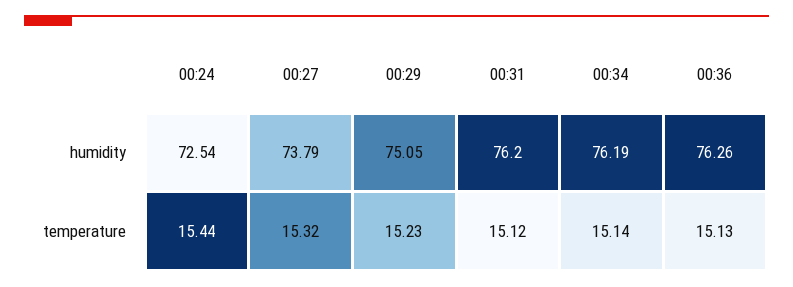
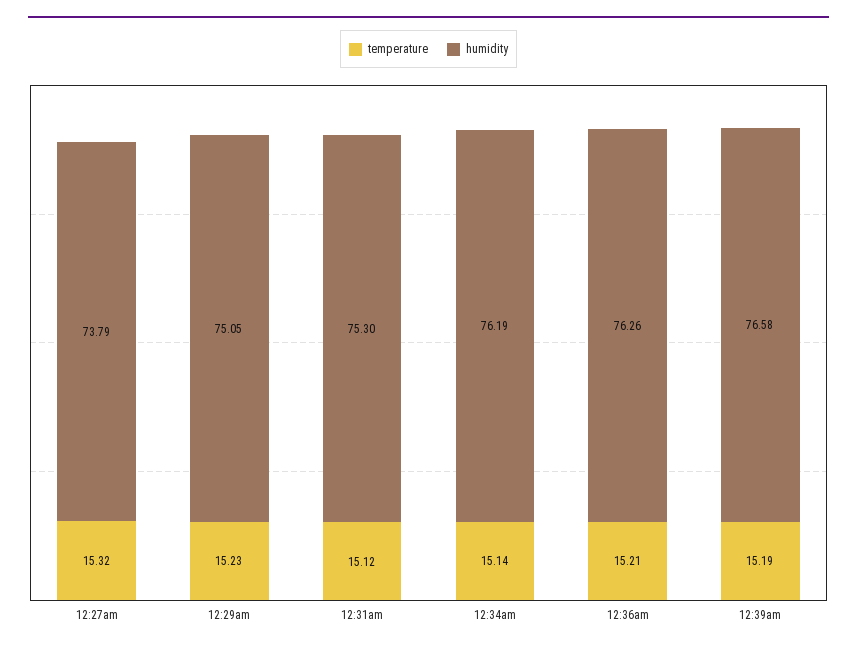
humidity, 00:24: 72.54 -> none
humidity, 00:31: 76.2 -> 75.3
temperature, 00:24: 15.44 -> none
temperature, 00:36: 15.13 -> 15.21
temperature, 12:39am: none -> 15.19
humidity, 12:39am: none -> 76.58

